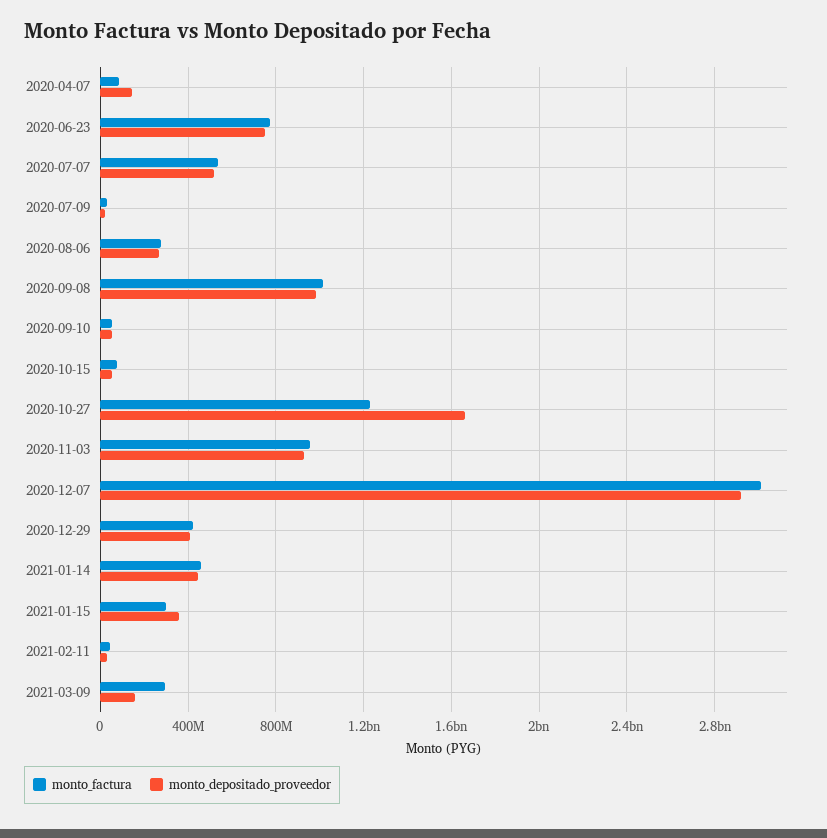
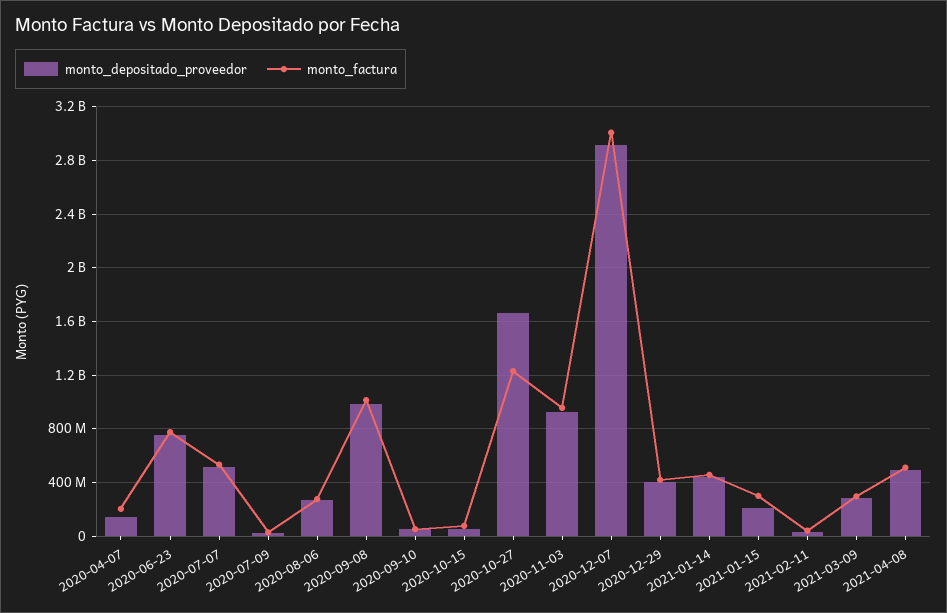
monto_factura, 2020-04-07: 100000000 -> 200000000
monto_depositado_proveedor, 2021-01-15: 350000000 -> 200000000
monto_depositado_proveedor, 2021-03-09: 150000000 -> 300000000
monto_depositado_proveedor, 2021-04-08: none -> 500000000
monto_factura, 2021-04-08: none -> 500000000

